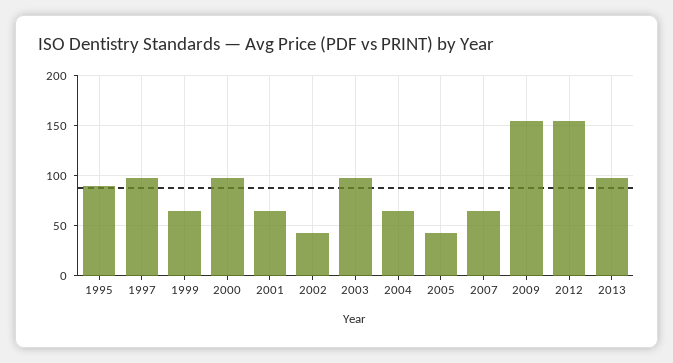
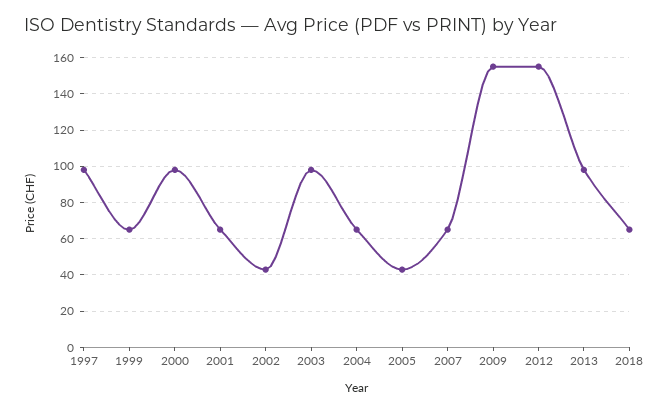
1995: 90 -> none
2018: none -> 65

